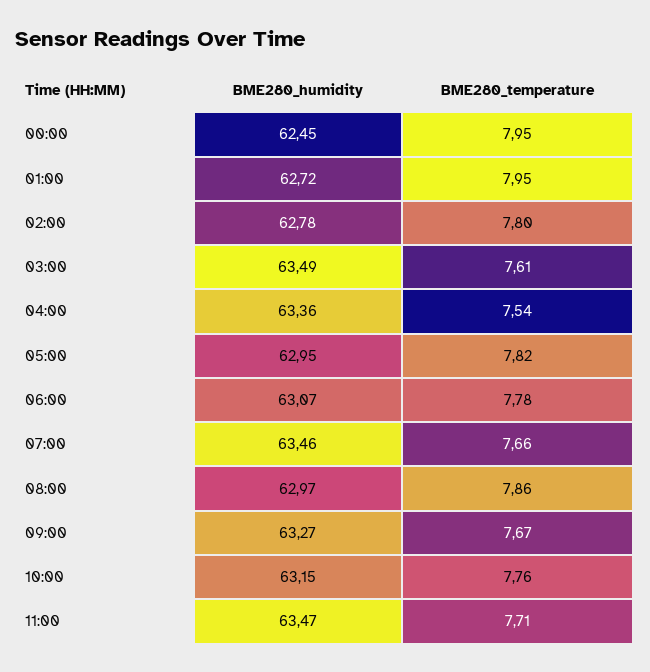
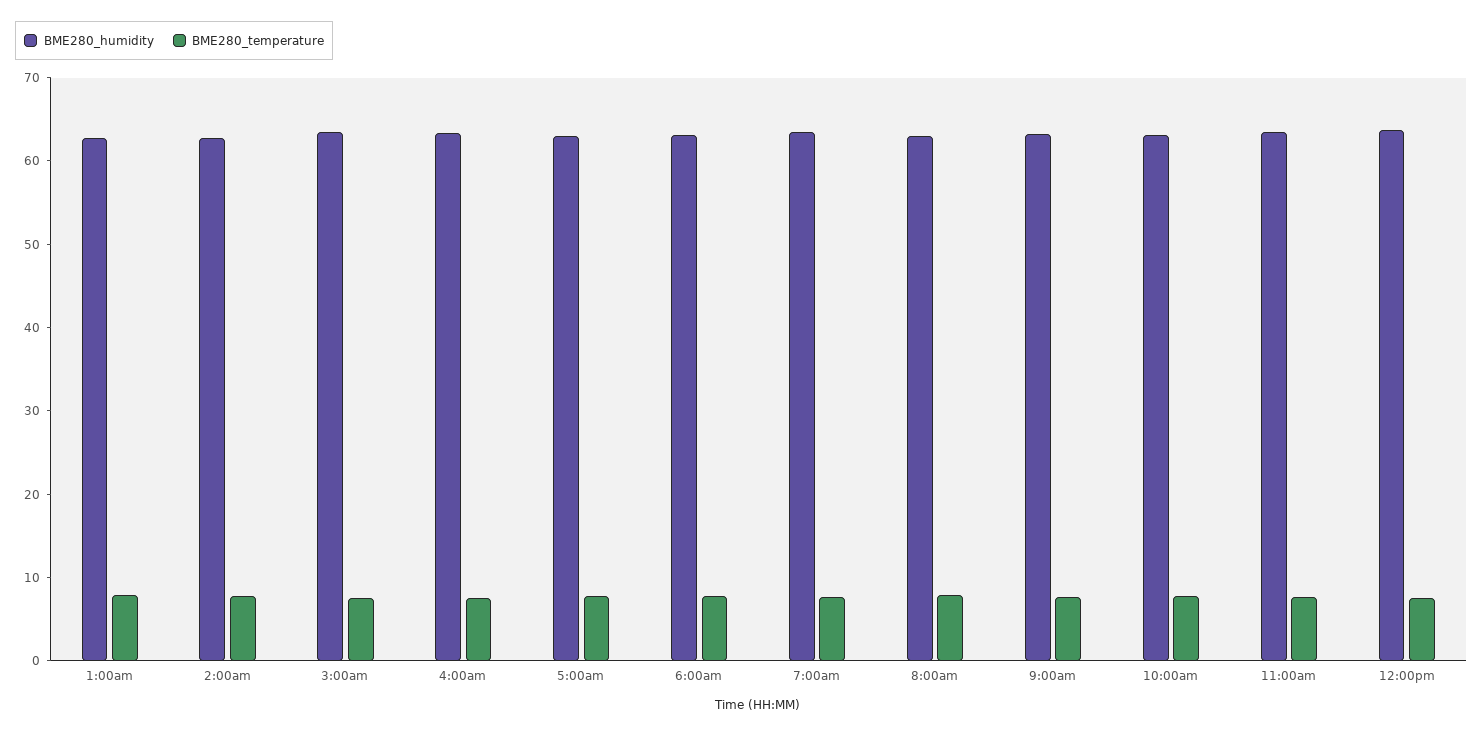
BME280_humidity, 00:00: 62.45 -> none
BME280_temperature, 00:00: 7.95 -> none
BME280_humidity, 12:00pm: none -> 64
BME280_temperature, 12:00pm: none -> 8

